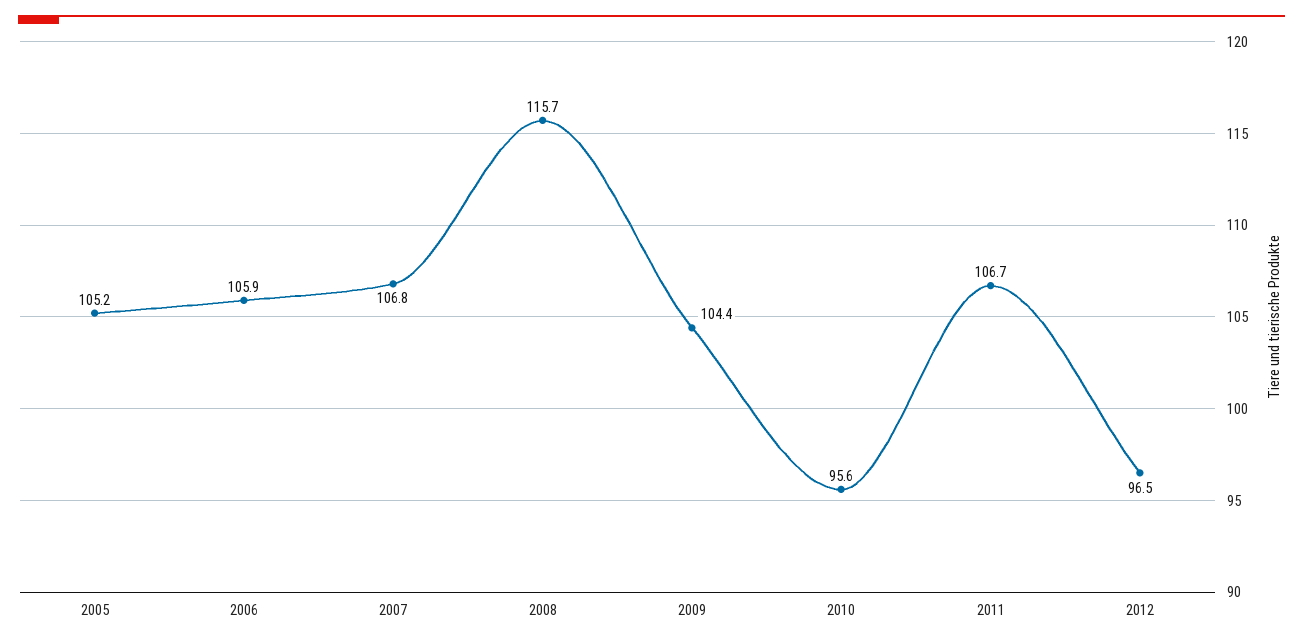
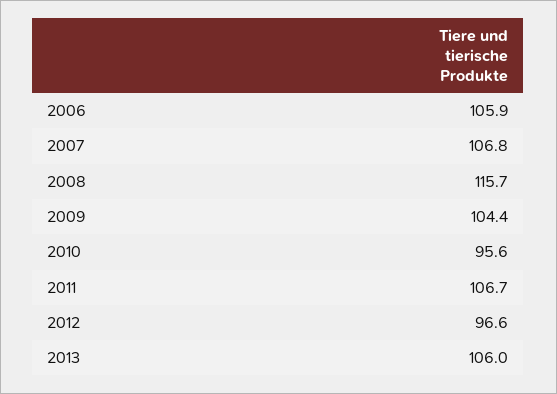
2005: 105.2 -> none
2012: 96.5 -> 96.6
2013: none -> 106

